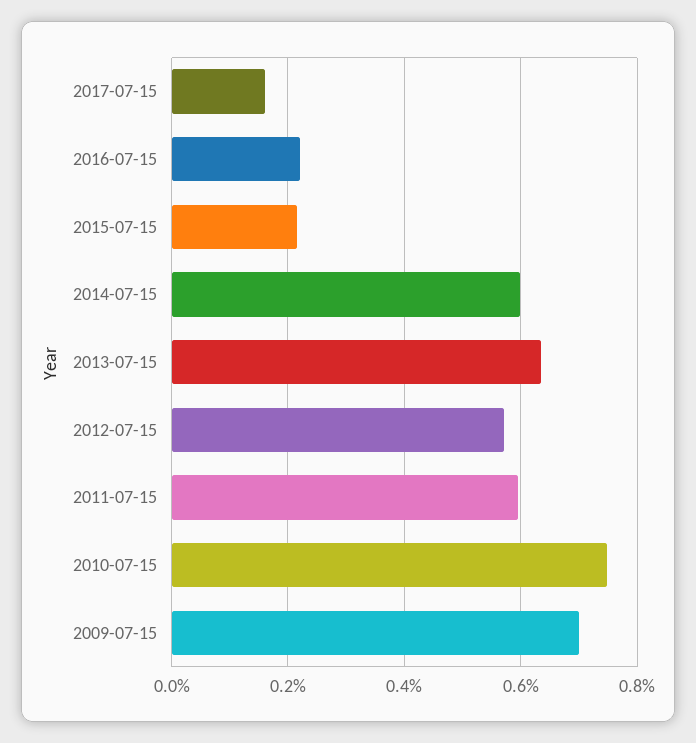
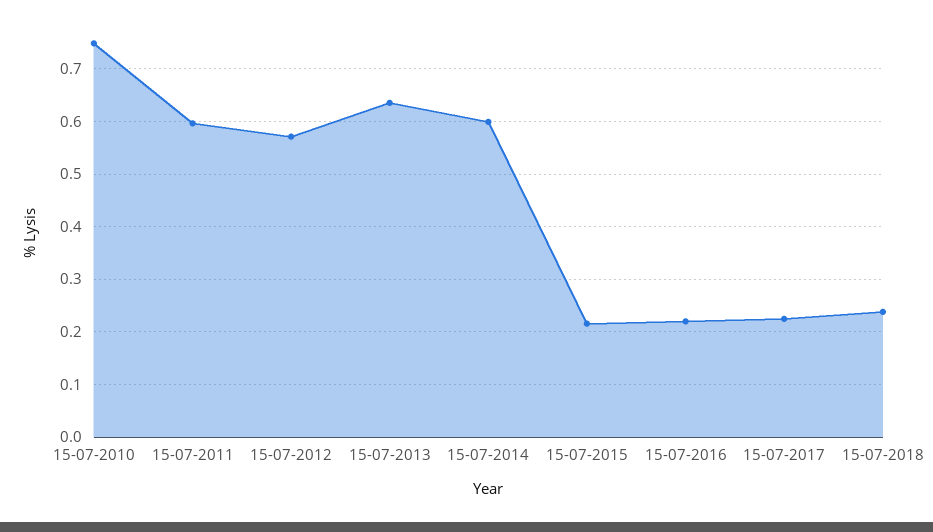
2017-07-15: 0.16 -> 0.22
2009-07-15: 0.7 -> none
15-07-2018: none -> 0.24

